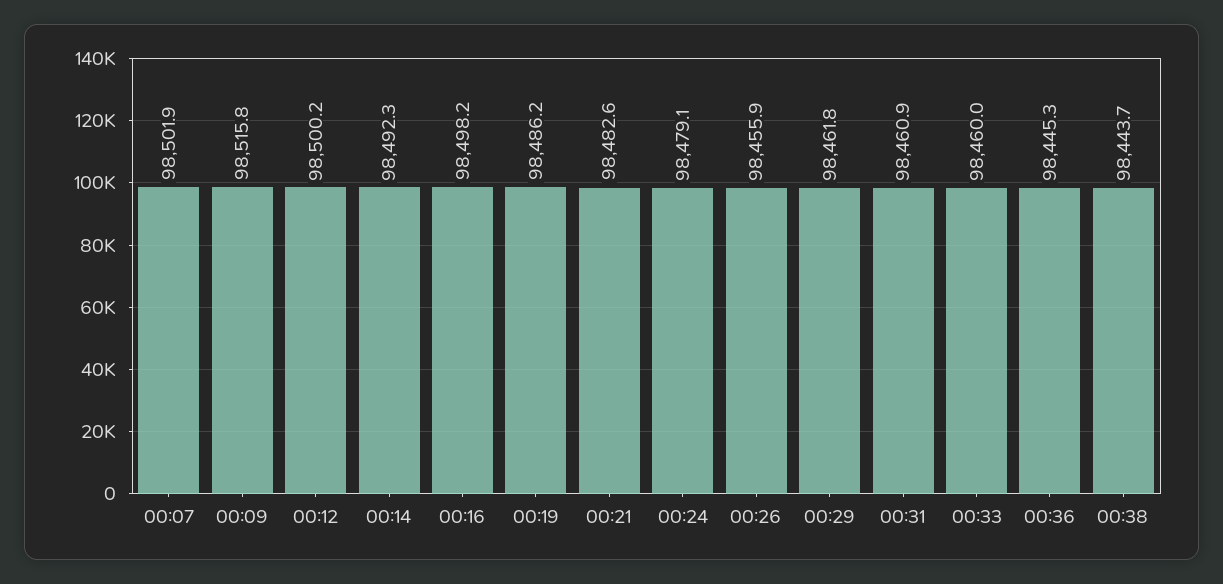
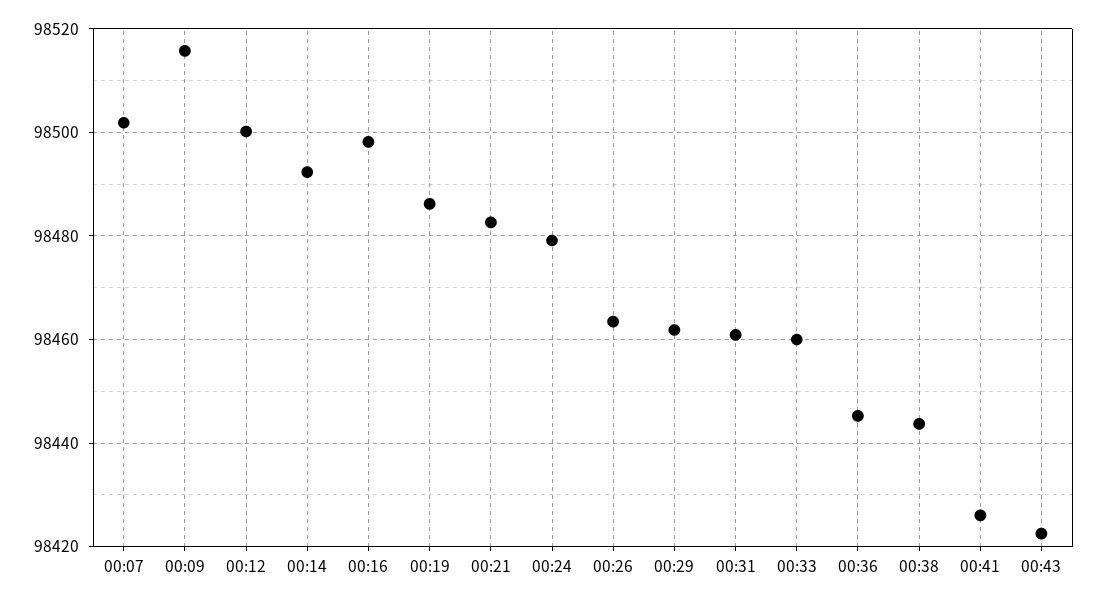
00:26: 98455.9 -> 98464
00:41: none -> 98426
00:43: none -> 98422

